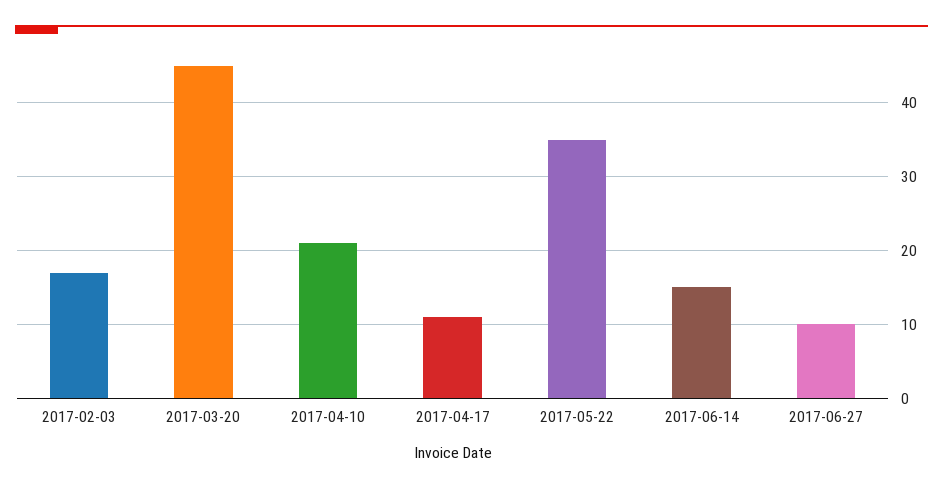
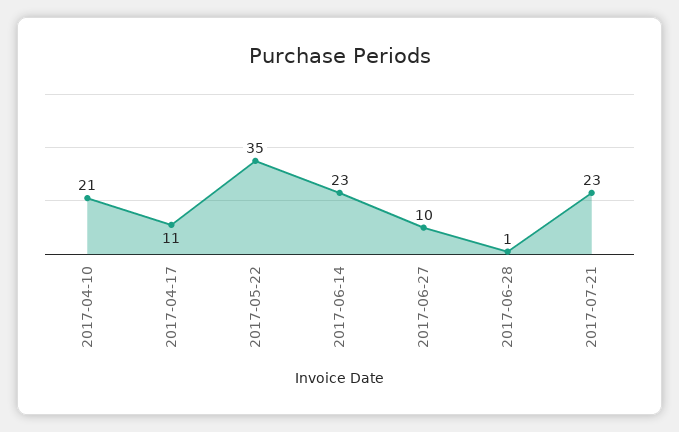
2017-02-03: 17 -> none
2017-03-20: 45 -> none
2017-06-14: 15 -> 23
2017-06-28: none -> 1
2017-07-21: none -> 23

